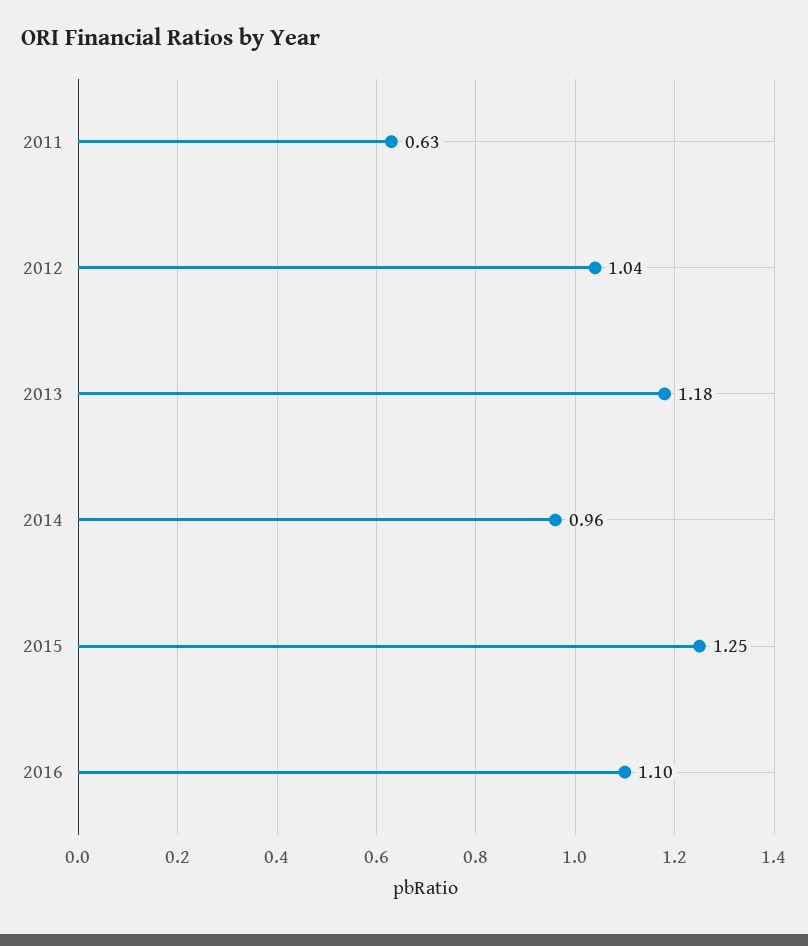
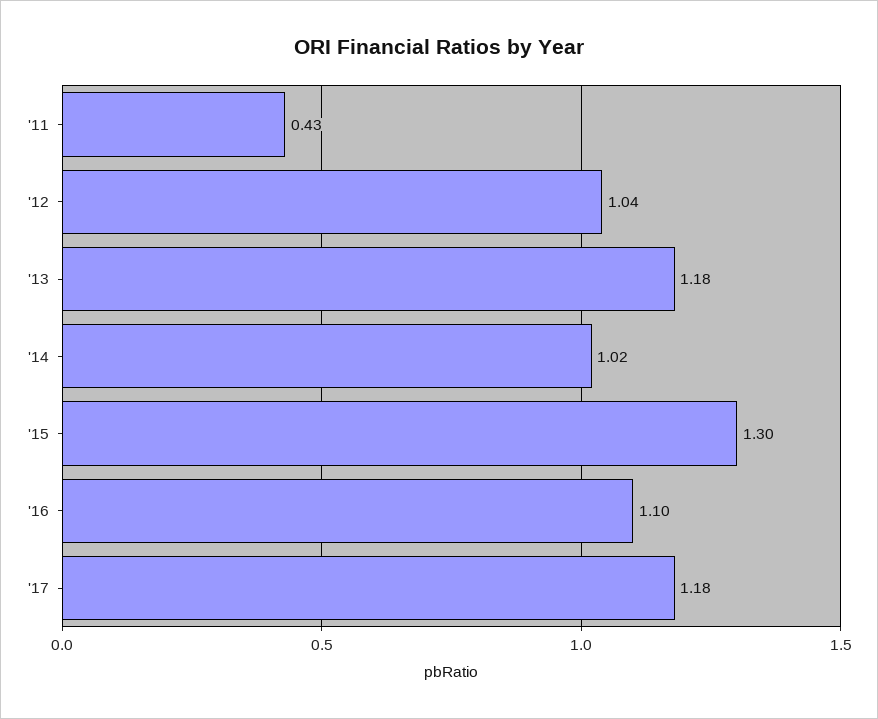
2011: 0.63 -> 0.43
2014: 0.96 -> 1.02
2015: 1.25 -> 1.3
'17: none -> 1.18

